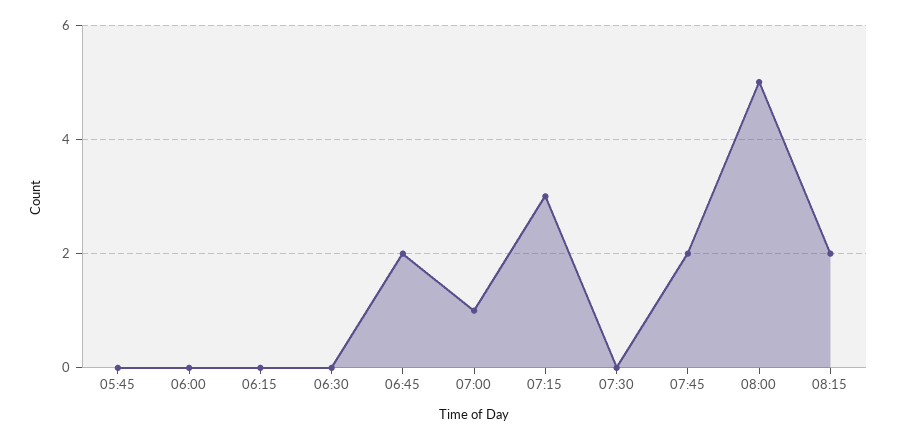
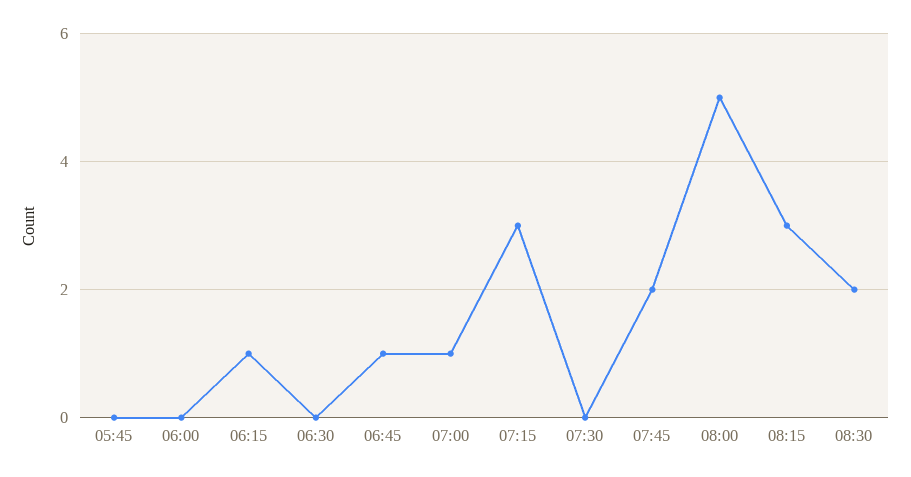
06:15: 0 -> 1
06:45: 2 -> 1
08:15: 2 -> 3
08:30: none -> 2

